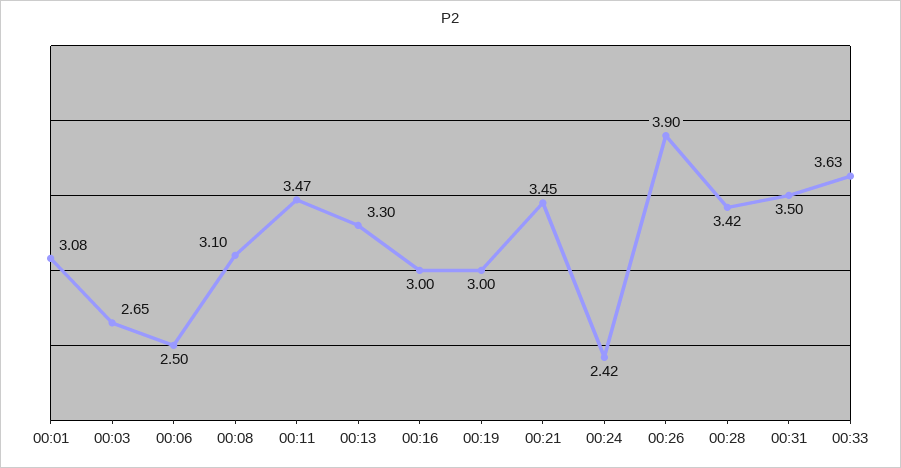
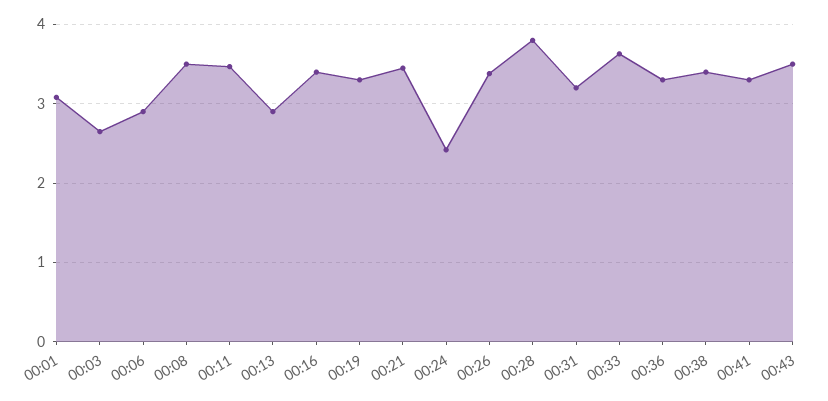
00:06: 2.5 -> 2.9
00:08: 3.1 -> 3.5
00:13: 3.3 -> 2.9
00:16: 3 -> 3.4
00:19: 3 -> 3.3
00:26: 3.9 -> 3.4
00:28: 3.42 -> 3.8
00:31: 3.5 -> 3.2
00:36: none -> 3.3
00:38: none -> 3.4
00:41: none -> 3.3
00:43: none -> 3.5

